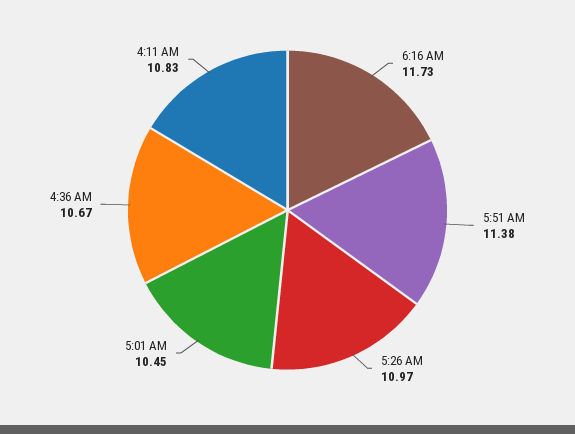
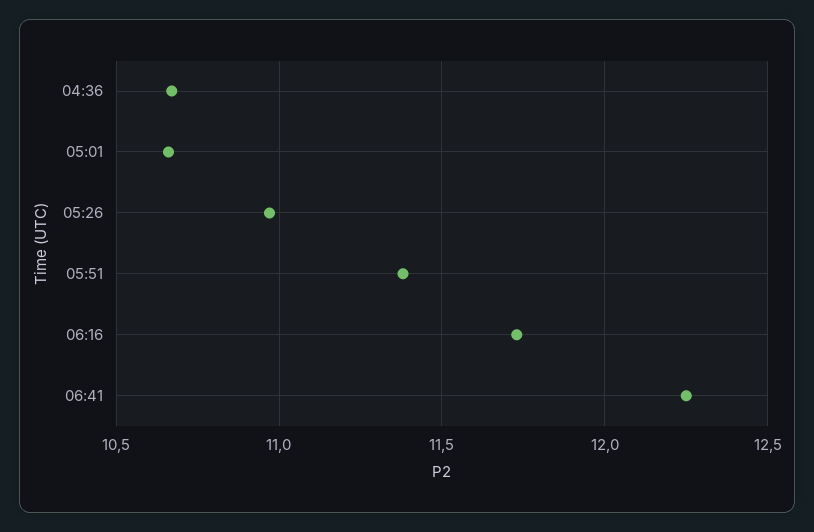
5:01 AM: 10.45 -> 10.65
4:11 AM: 10.83 -> none
06:41: none -> 12.25

